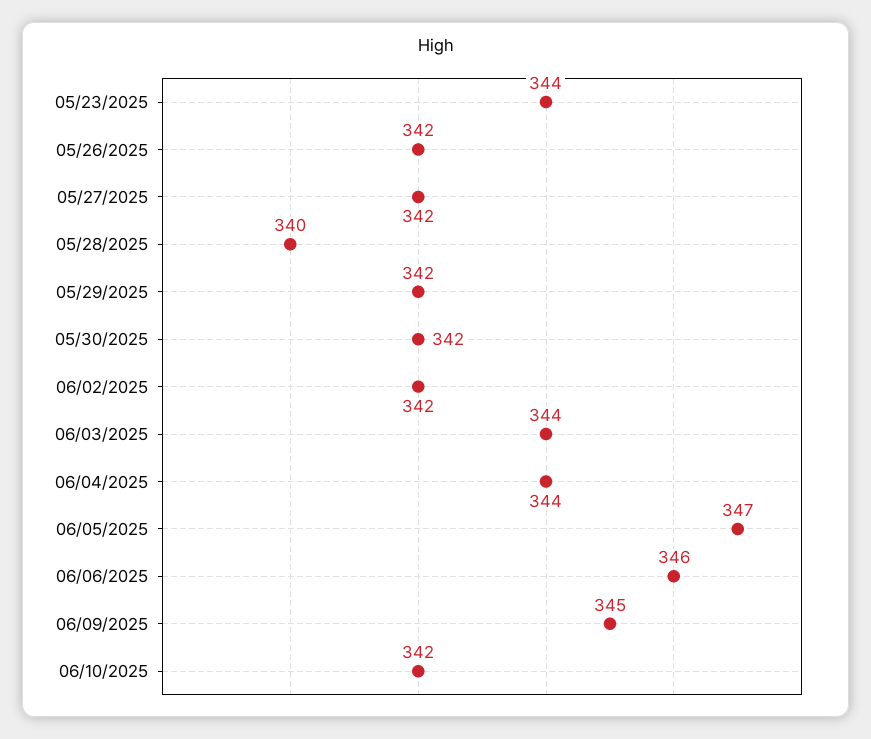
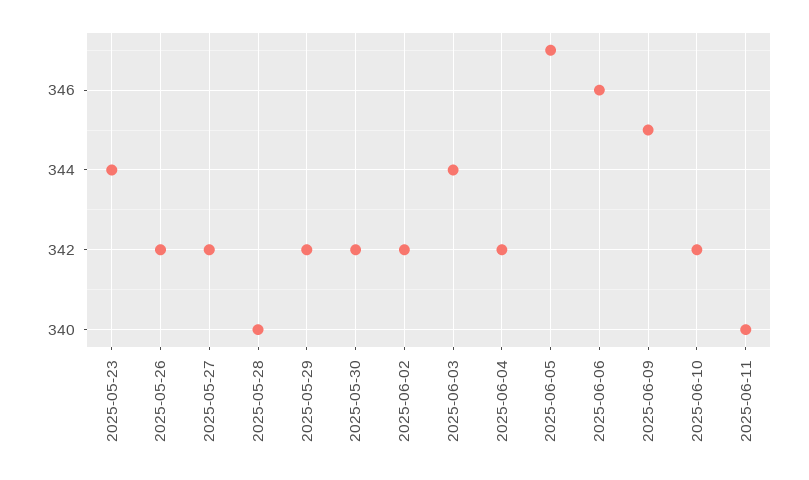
06/04/2025: 344 -> 342
2025-06-11: none -> 340

